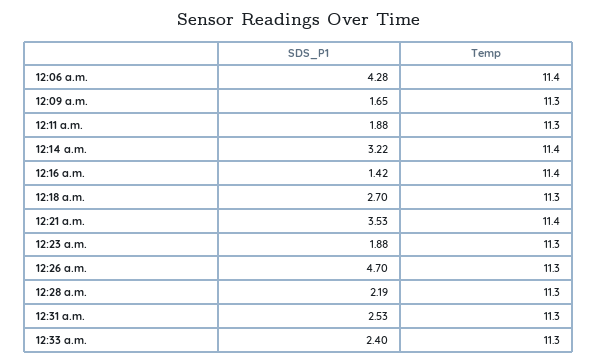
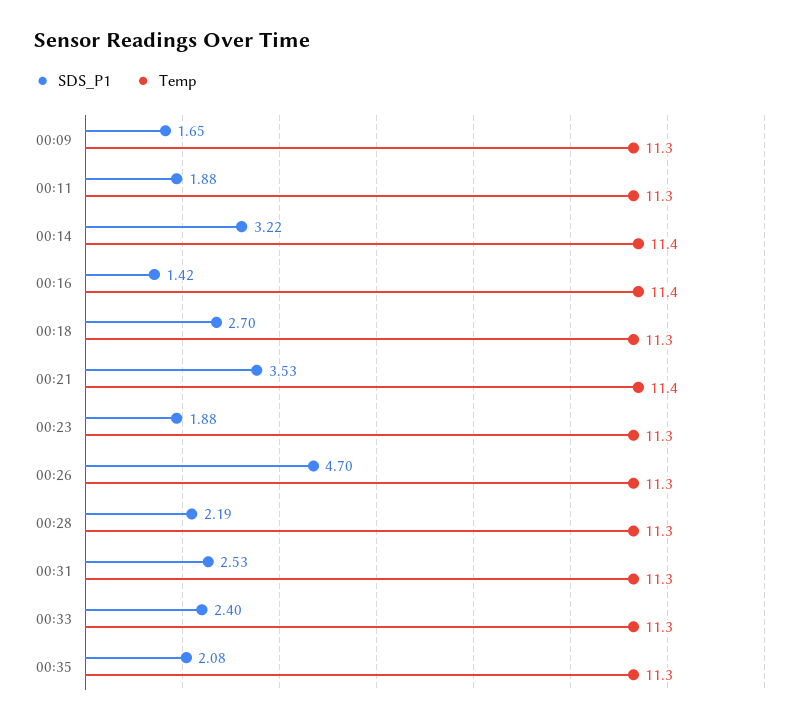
SDS_P1, 12:06 a.m.: 4.28 -> none
Temp, 12:06 a.m.: 11.4 -> none
SDS_P1, 00:35: none -> 2.08
Temp, 00:35: none -> 11.3

